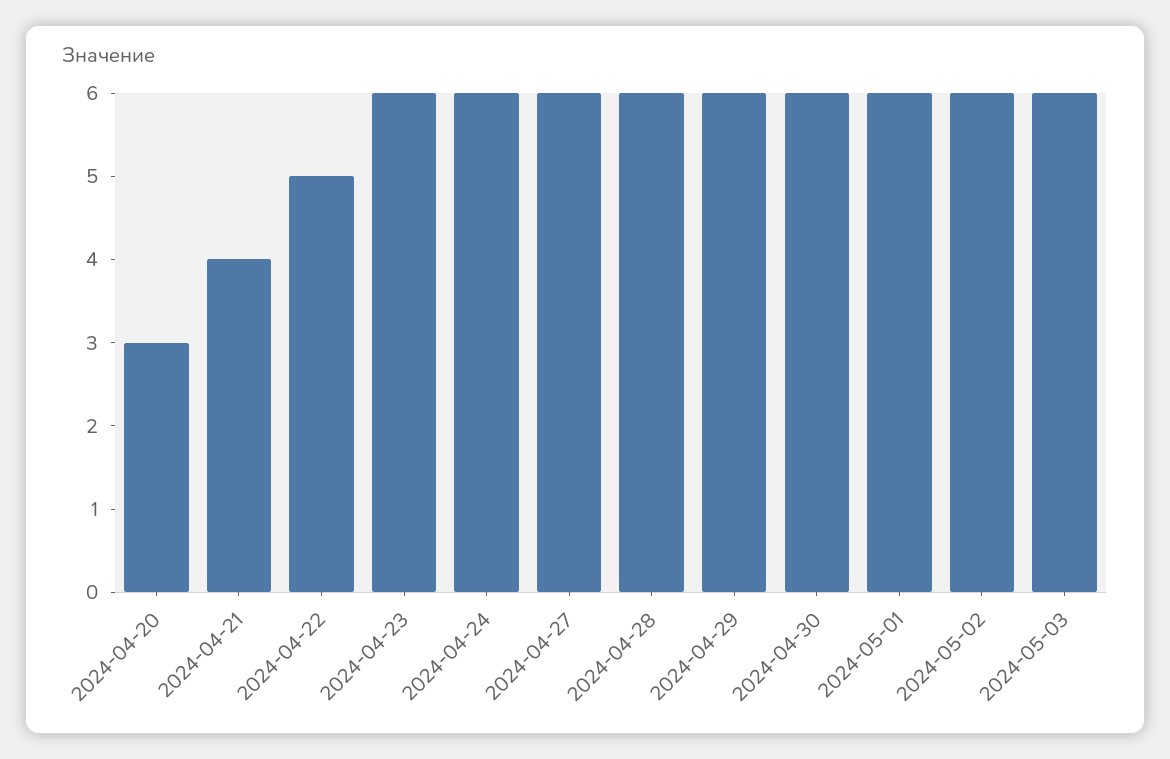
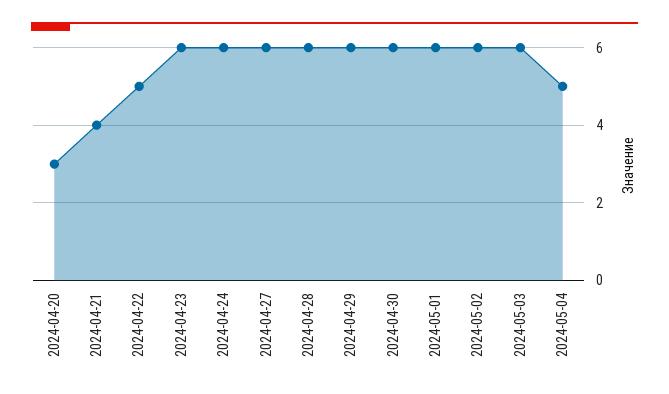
2024-05-04: none -> 5

